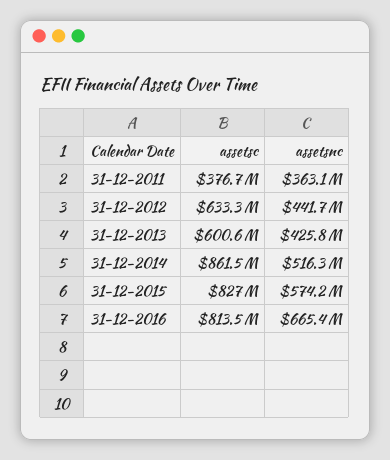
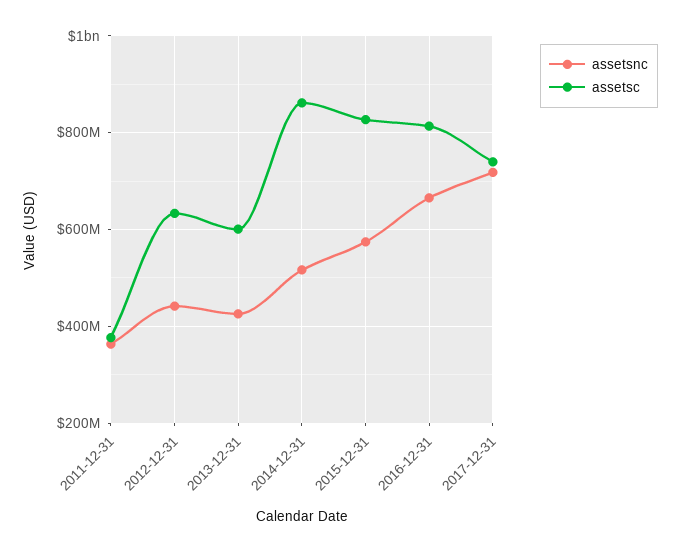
assetsnc, 2017-12-31: none -> 720000000
assetsc, 2017-12-31: none -> 740000000

